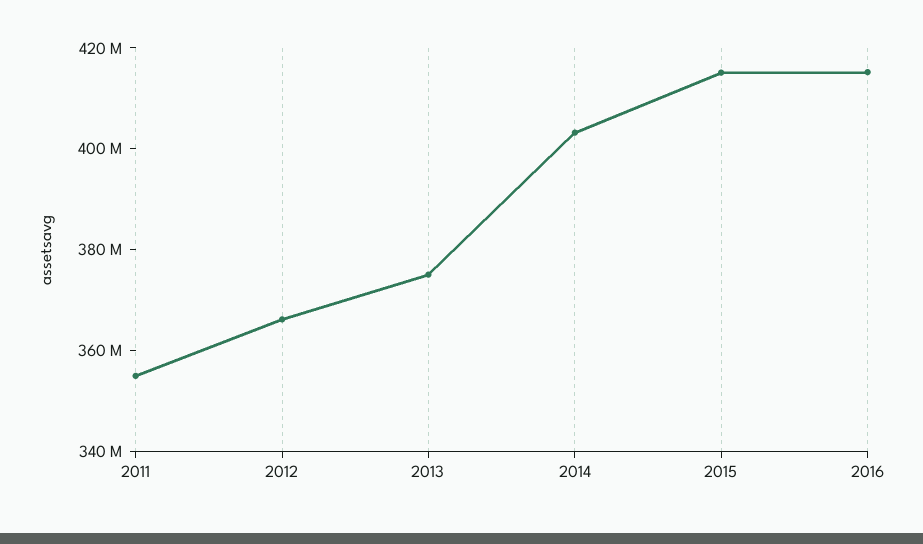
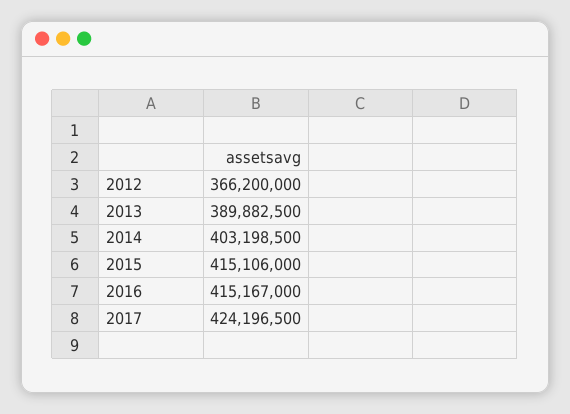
2011: 355000000 -> none
2013: 375000000 -> 389882500
2017: none -> 424196500

